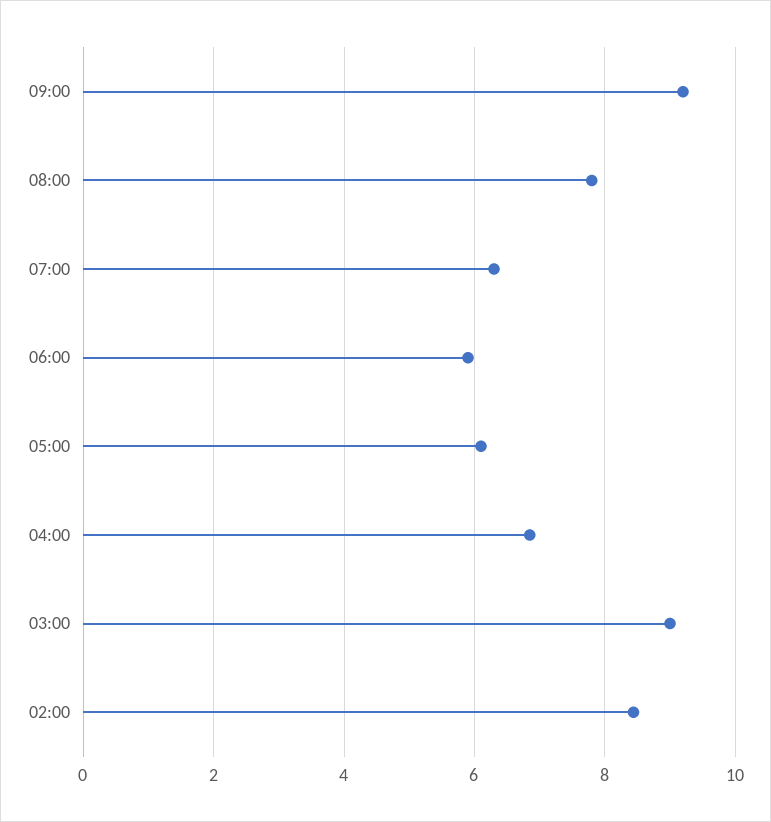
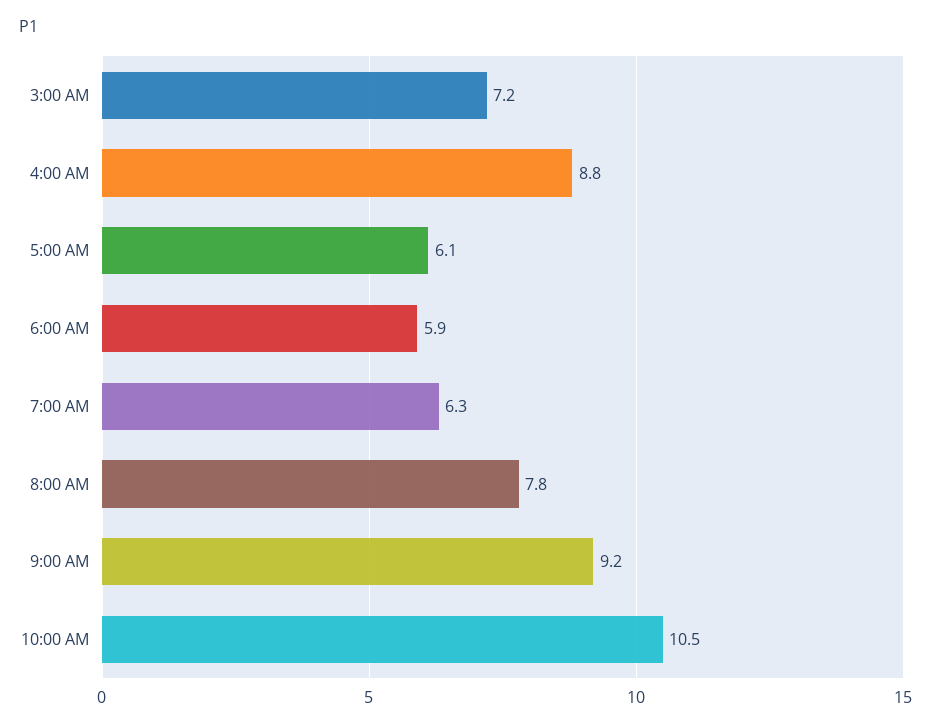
04:00: 6.8 -> 8.8
03:00: 9 -> 7.2
02:00: 8.4 -> none
10:00 AM: none -> 10.5

